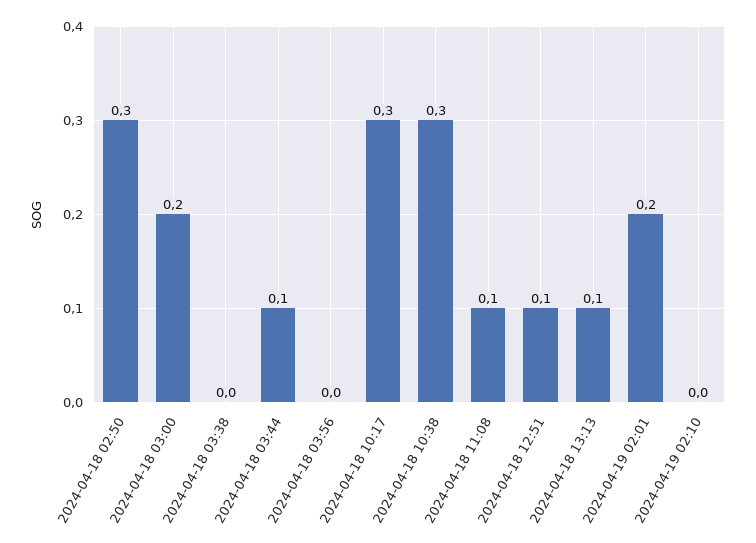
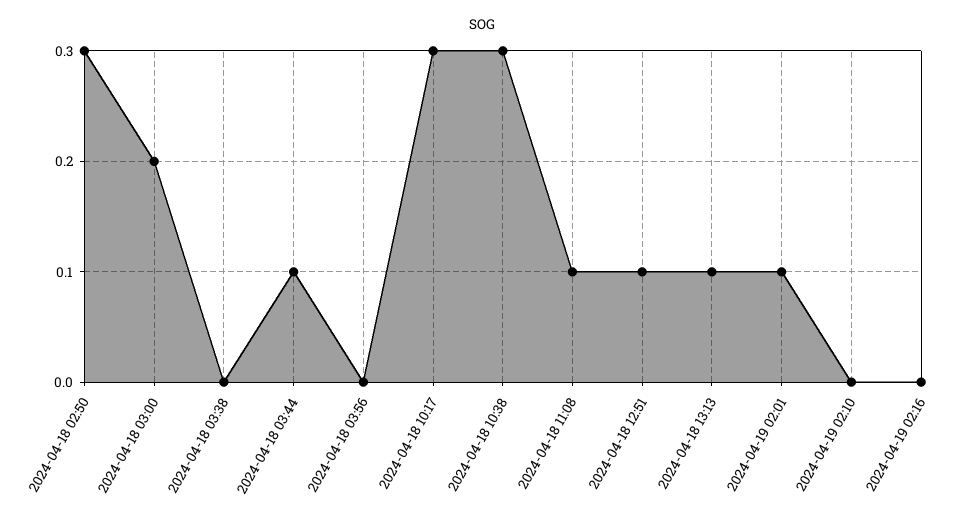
2024-04-19 02:01: 0.2 -> 0.1
2024-04-19 02:16: none -> 0

